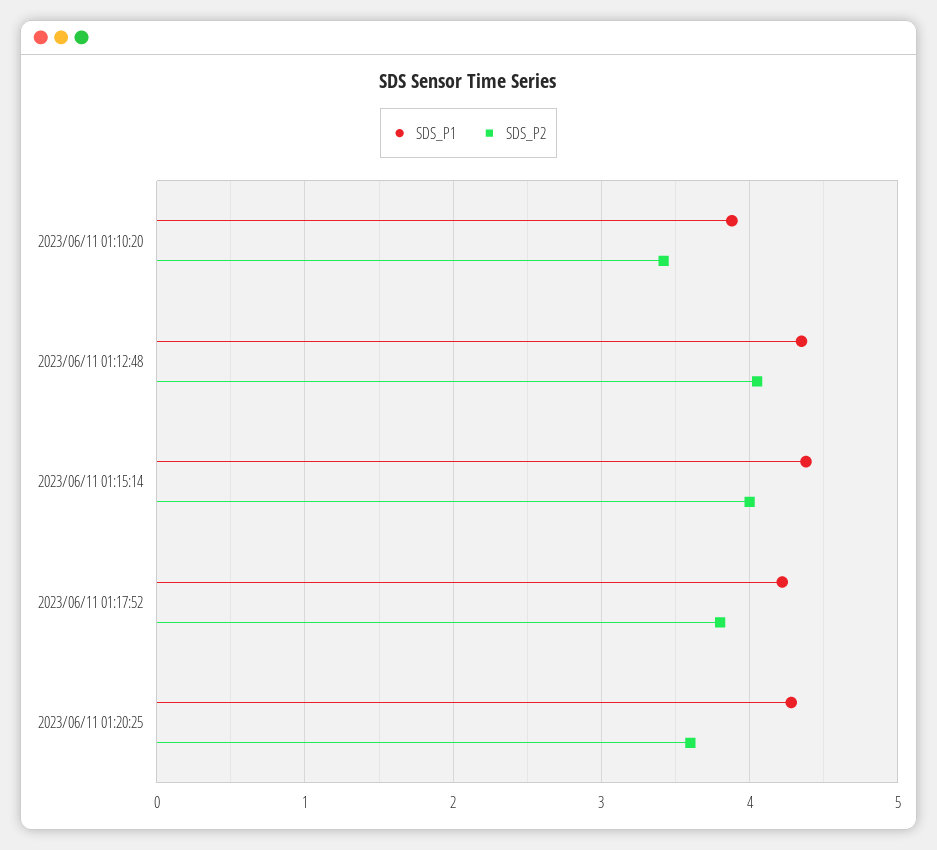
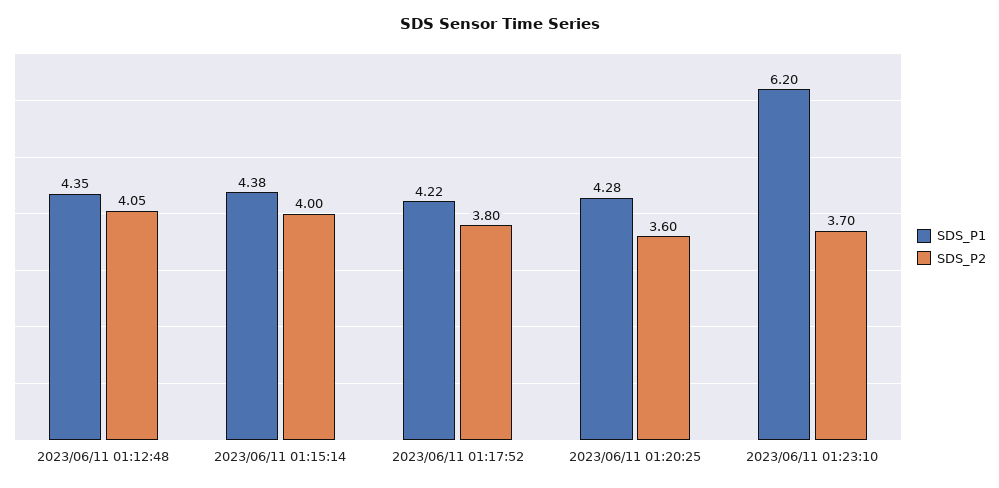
SDS_P1, 2023/06/11 01:10:20: 3.9 -> none
SDS_P2, 2023/06/11 01:10:20: 3.4 -> none
SDS_P1, 2023/06/11 01:23:10: none -> 6.2
SDS_P2, 2023/06/11 01:23:10: none -> 3.7

